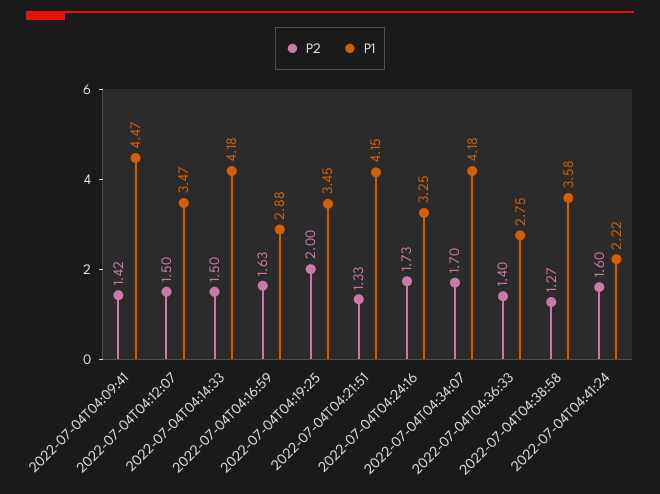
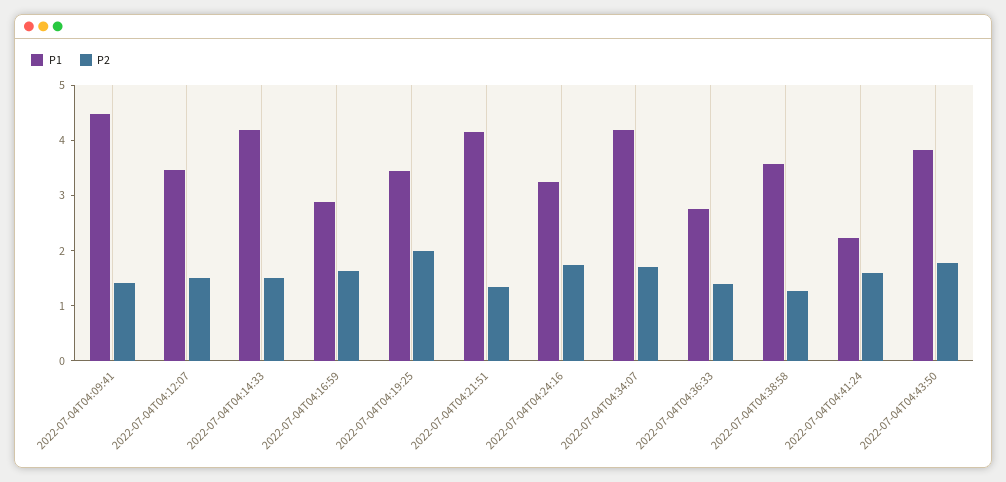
P1, 2022-07-04T04:43:50: none -> 3.8
P2, 2022-07-04T04:43:50: none -> 1.8

